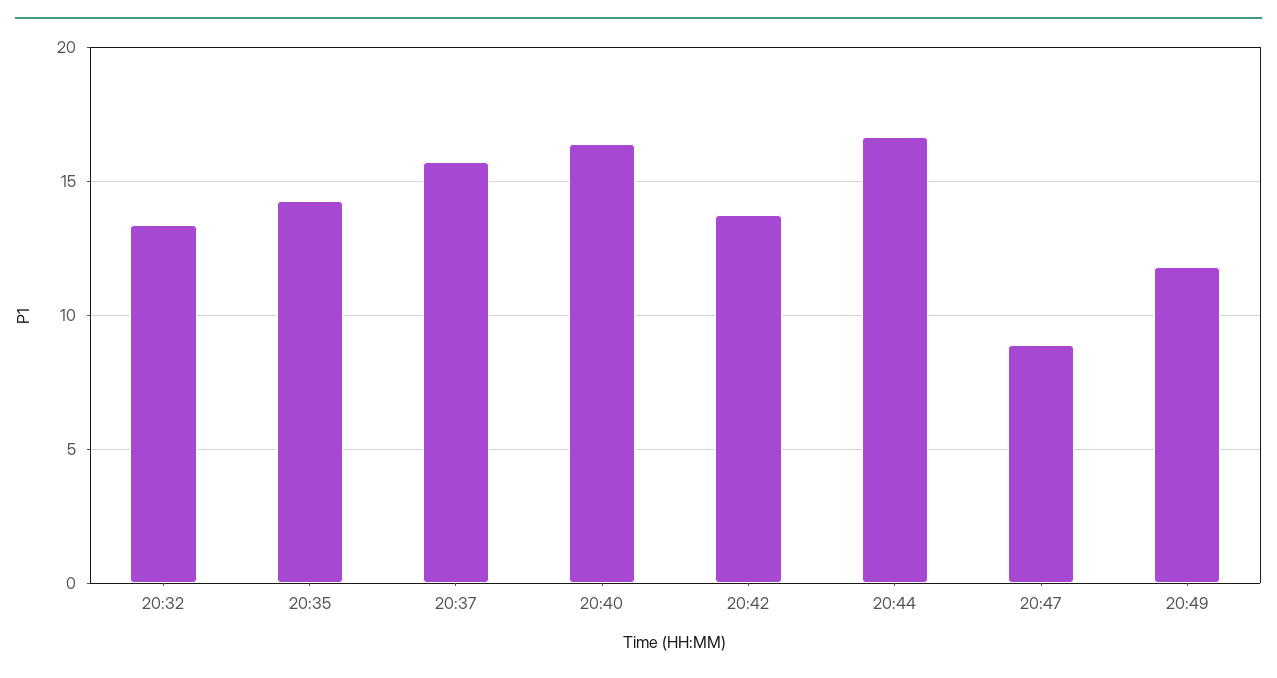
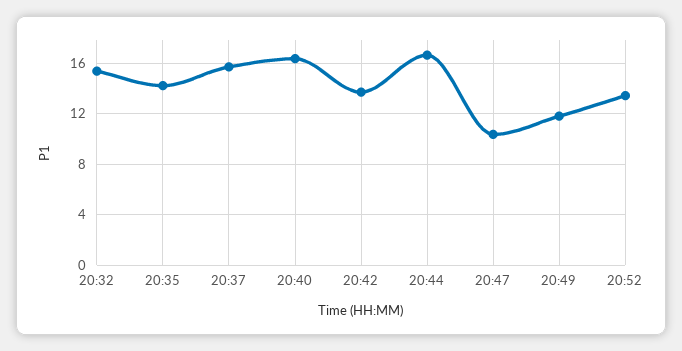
20:32: 13.5 -> 15.5
20:47: 9 -> 10.5
20:52: none -> 13.5

